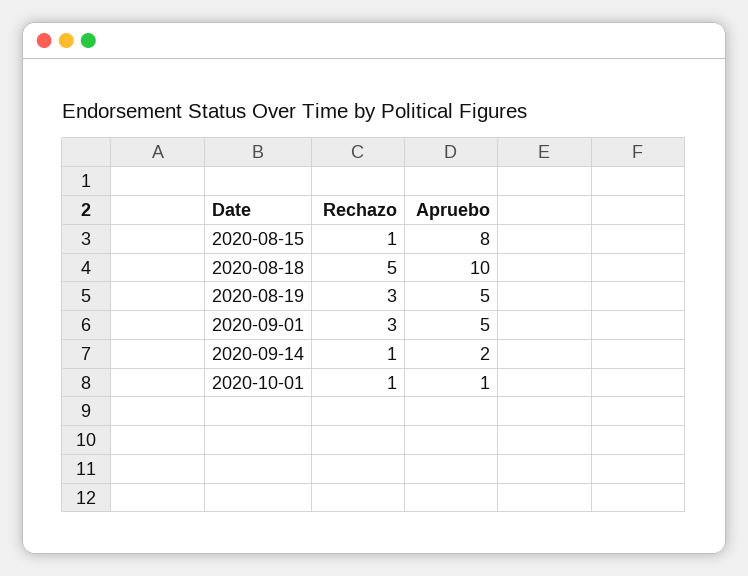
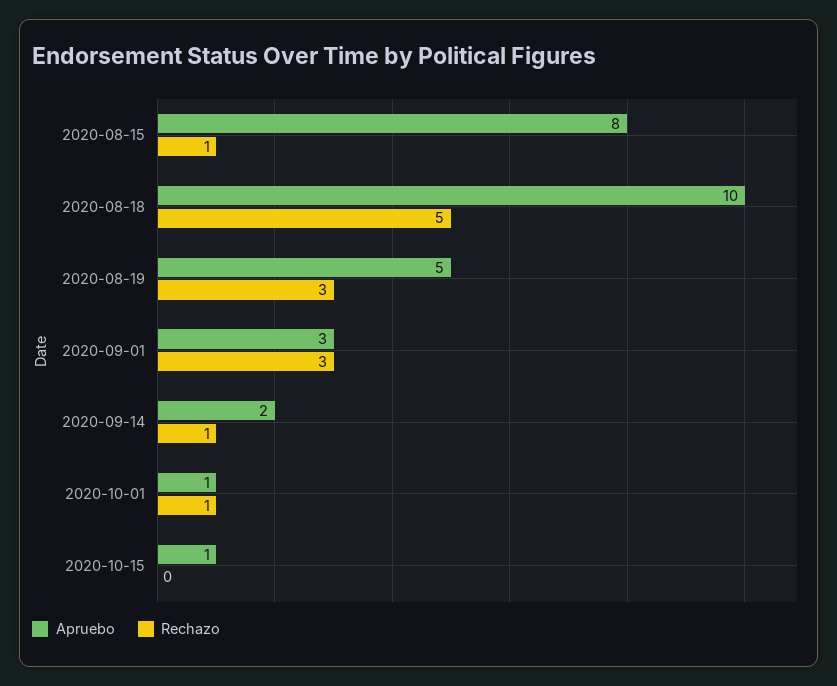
Apruebo, 2020-09-01: 5 -> 3
Apruebo, 2020-10-15: none -> 1
Rechazo, 2020-10-15: none -> 0

